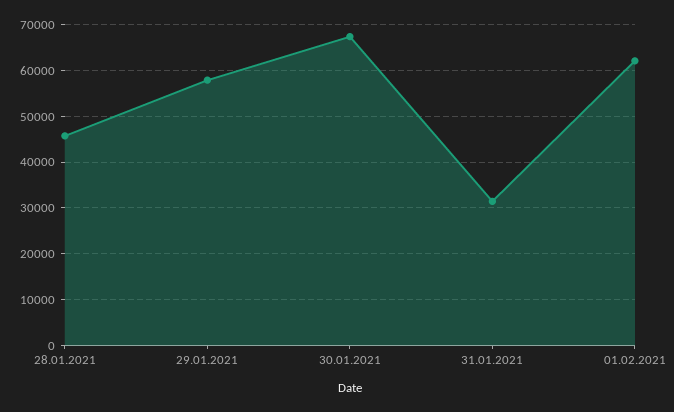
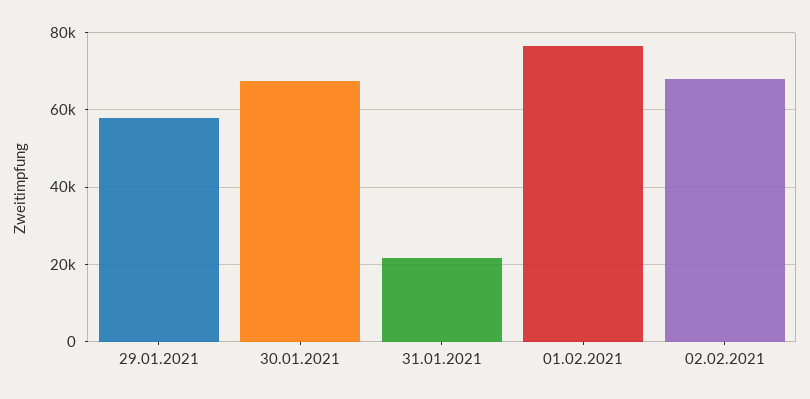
28.01.2021: 46000 -> none
31.01.2021: 32000 -> 22000
01.02.2021: 62000 -> 76000
02.02.2021: none -> 68000

